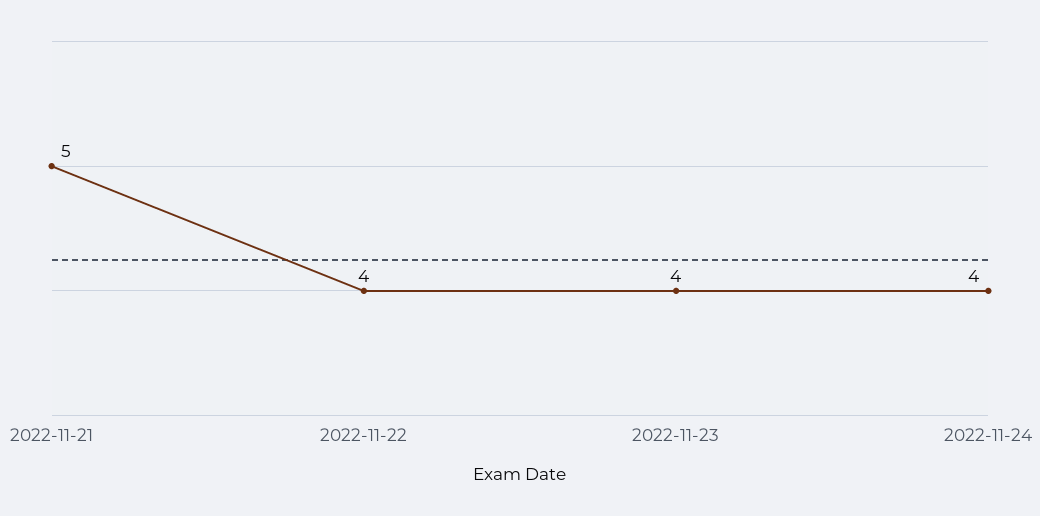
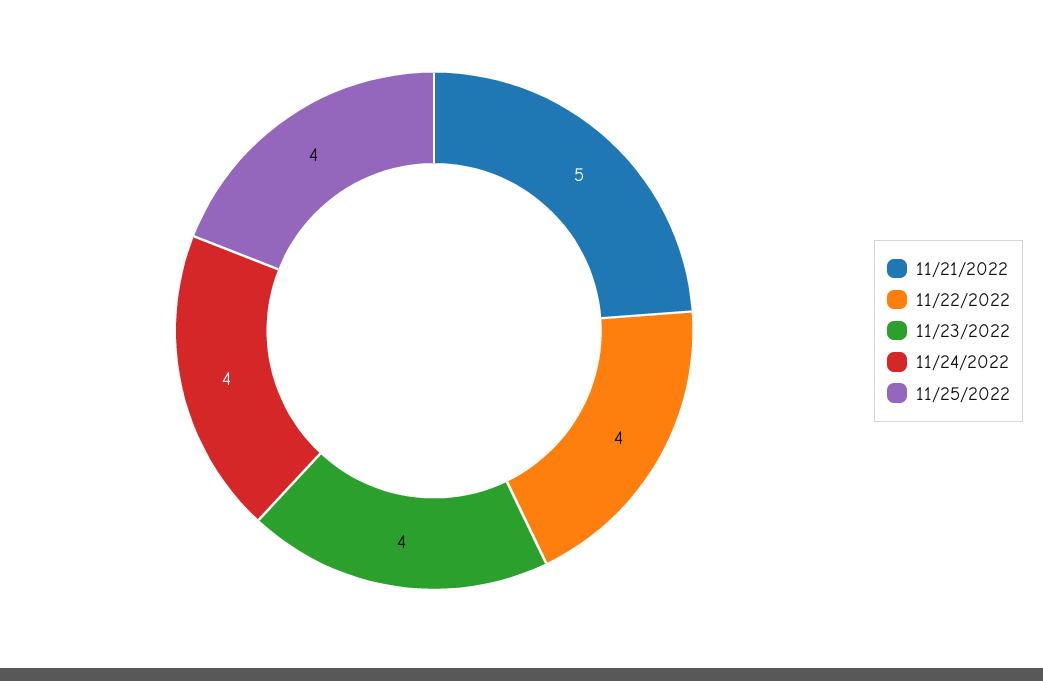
11/25/2022: none -> 4

